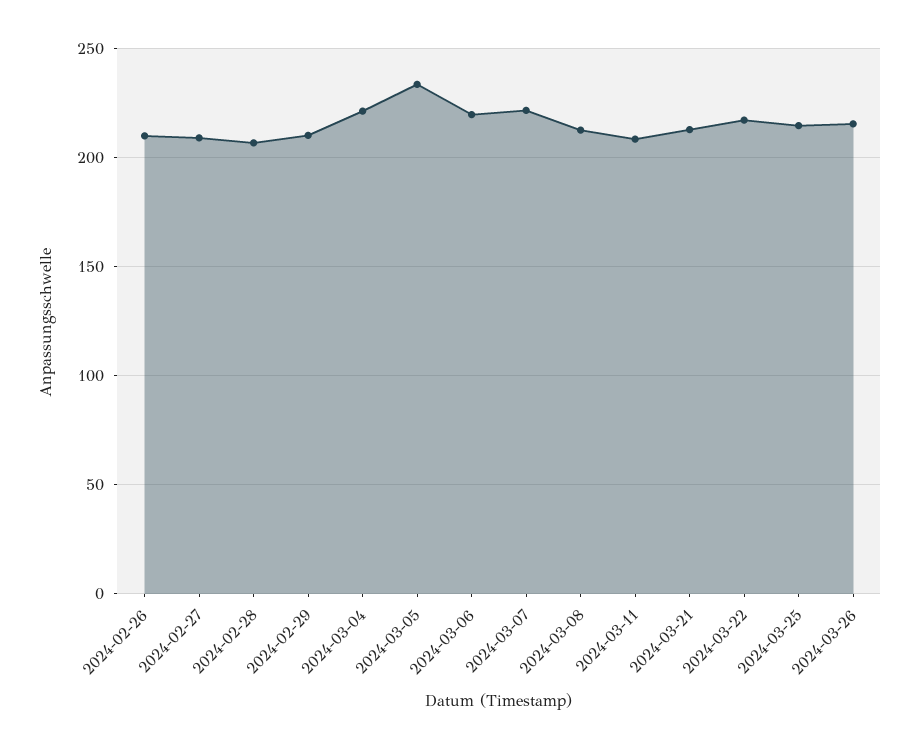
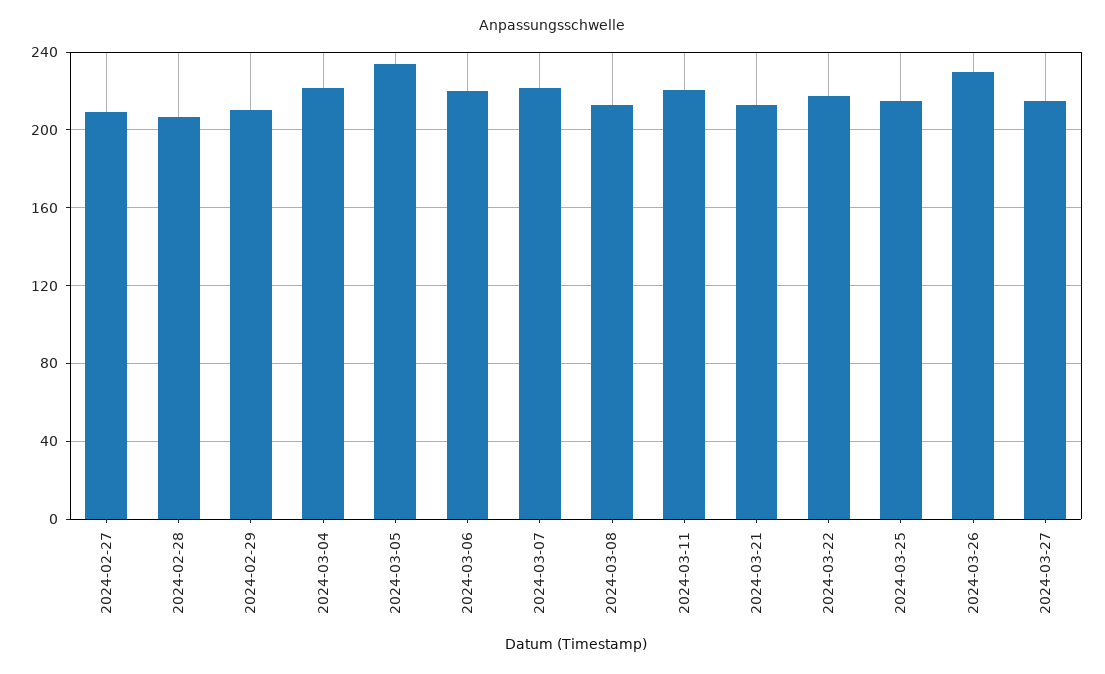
2024-02-26: 210 -> none
2024-03-11: 210 -> 220
2024-03-26: 215 -> 230
2024-03-27: none -> 215

